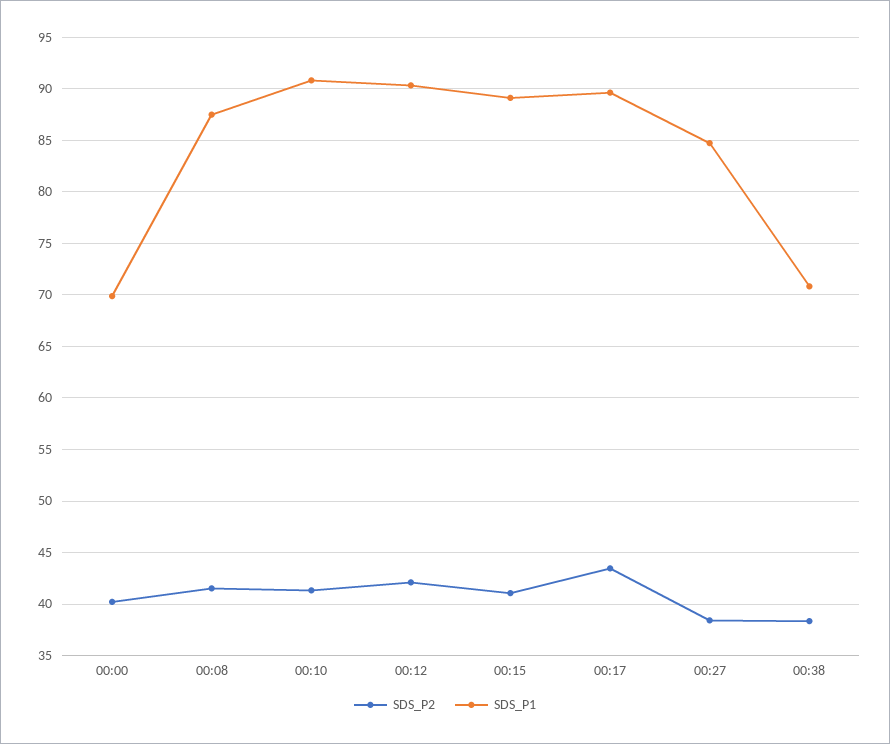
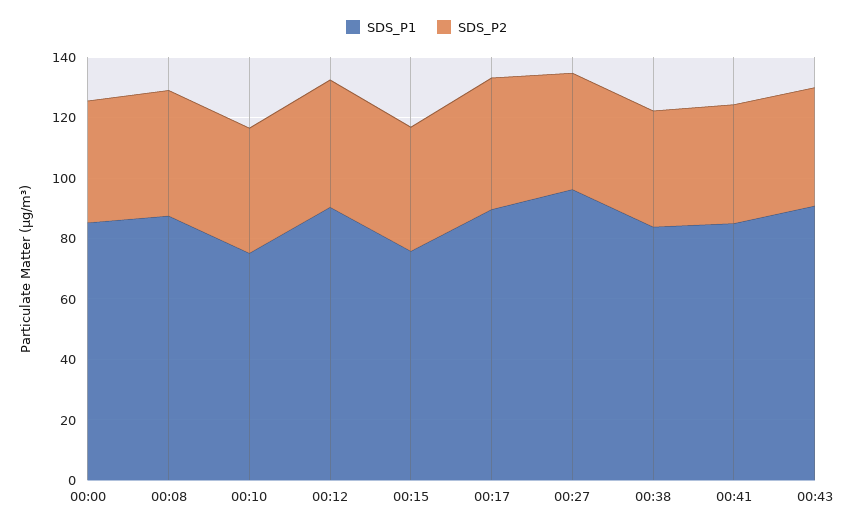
SDS_P1, 00:00: 70 -> 85
SDS_P1, 00:10: 91 -> 75
SDS_P1, 00:15: 89 -> 75
SDS_P1, 00:27: 85 -> 95
SDS_P1, 00:38: 71 -> 85
SDS_P1, 00:41: none -> 85
SDS_P2, 00:41: none -> 40
SDS_P1, 00:43: none -> 90
SDS_P2, 00:43: none -> 40

